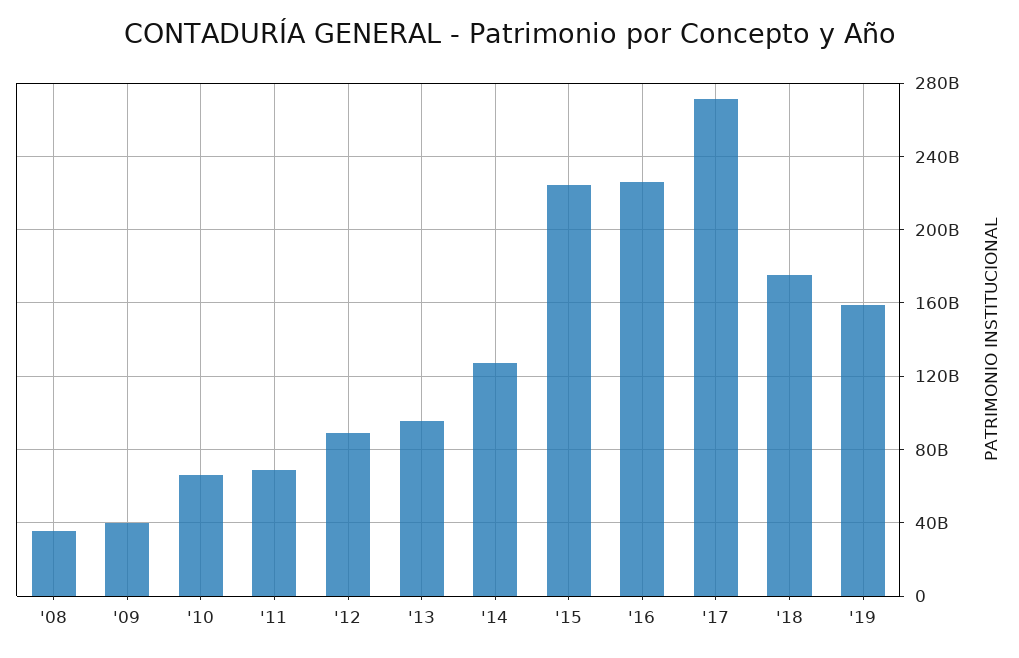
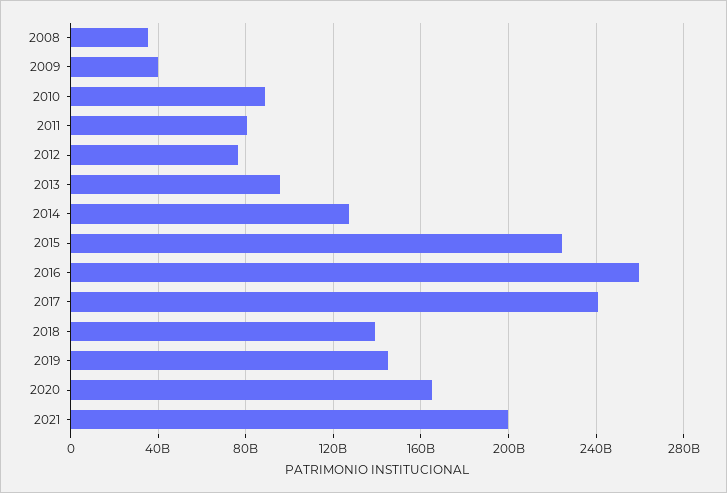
'10: 65000000000 -> 90000000000
'11: 70000000000 -> 80000000000
'12: 90000000000 -> 75000000000
'16: 225000000000 -> 260000000000
'17: 270000000000 -> 240000000000
'18: 175000000000 -> 140000000000
'19: 160000000000 -> 145000000000
2020: none -> 165000000000
2021: none -> 200000000000

